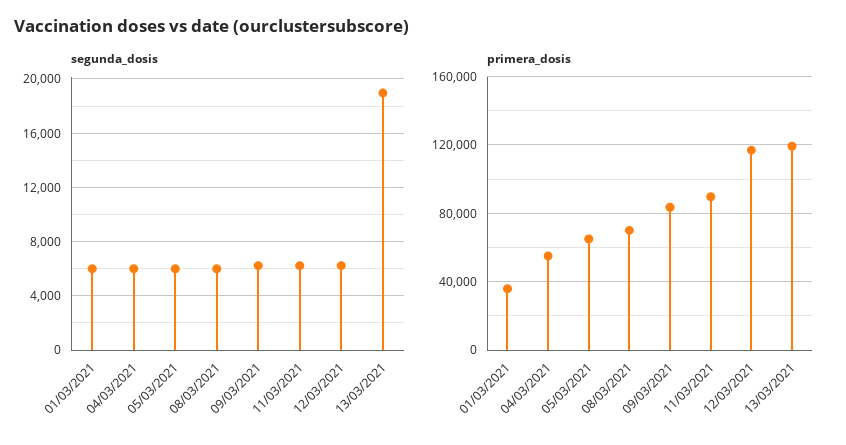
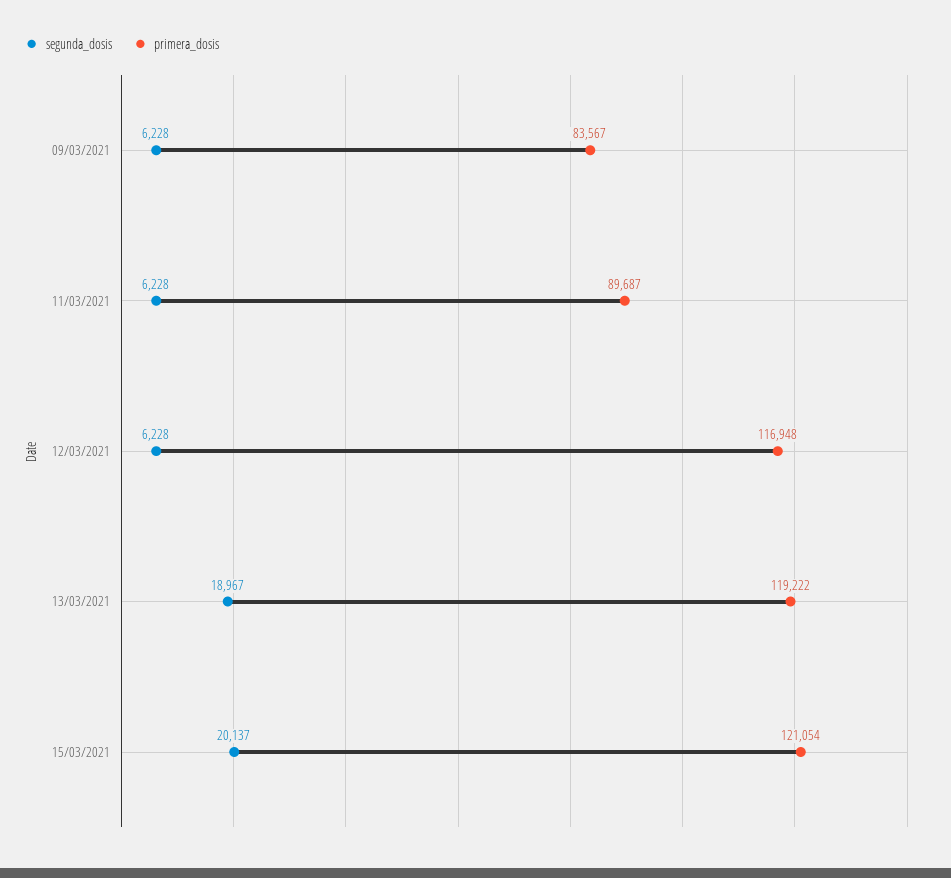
segunda_dosis, 01/03/2021: 6000 -> none
segunda_dosis, 04/03/2021: 6000 -> none
segunda_dosis, 05/03/2021: 6000 -> none
segunda_dosis, 08/03/2021: 6000 -> none
primera_dosis, 01/03/2021: 35000 -> none
primera_dosis, 04/03/2021: 55000 -> none
primera_dosis, 05/03/2021: 65000 -> none
primera_dosis, 08/03/2021: 70000 -> none
segunda_dosis, 15/03/2021: none -> 20137
primera_dosis, 15/03/2021: none -> 121054

